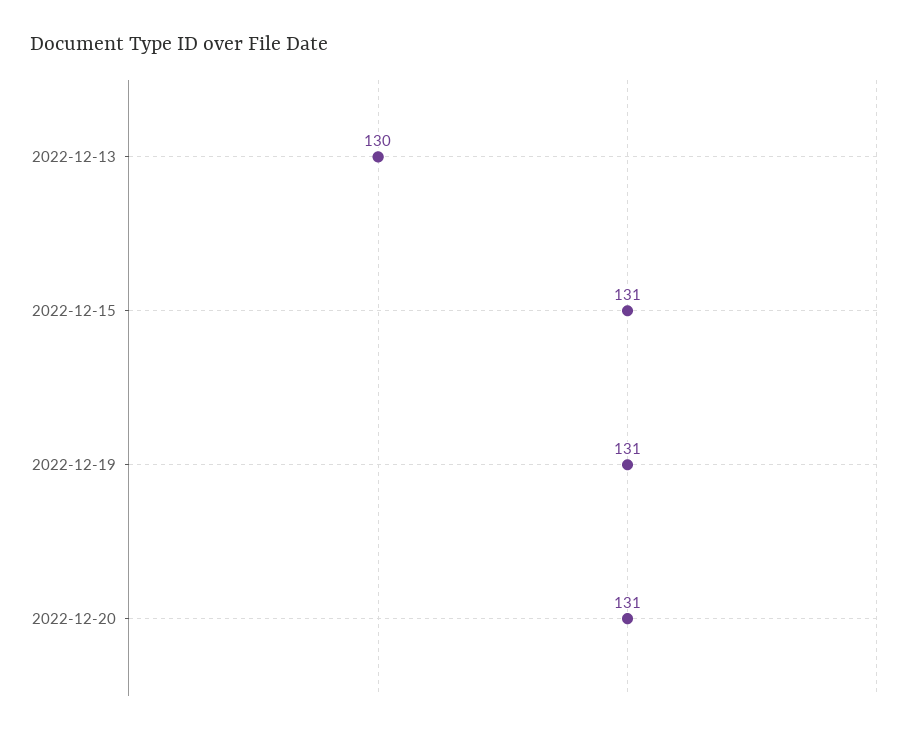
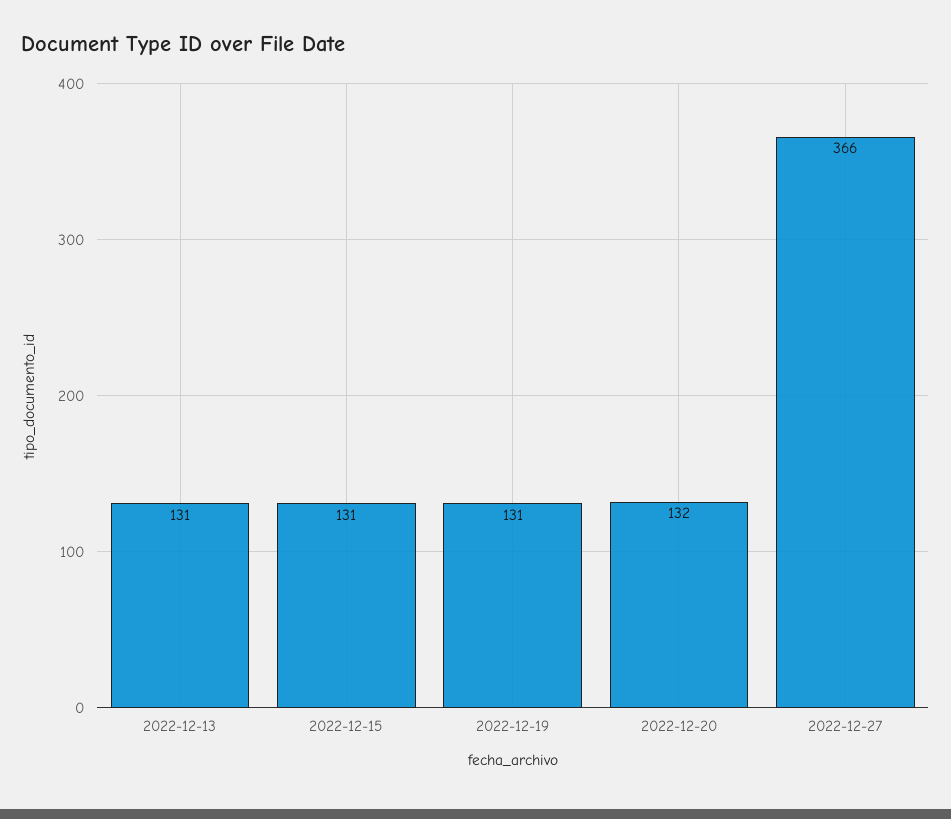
2022-12-13: 130 -> 131
2022-12-20: 131 -> 132
2022-12-27: none -> 366

